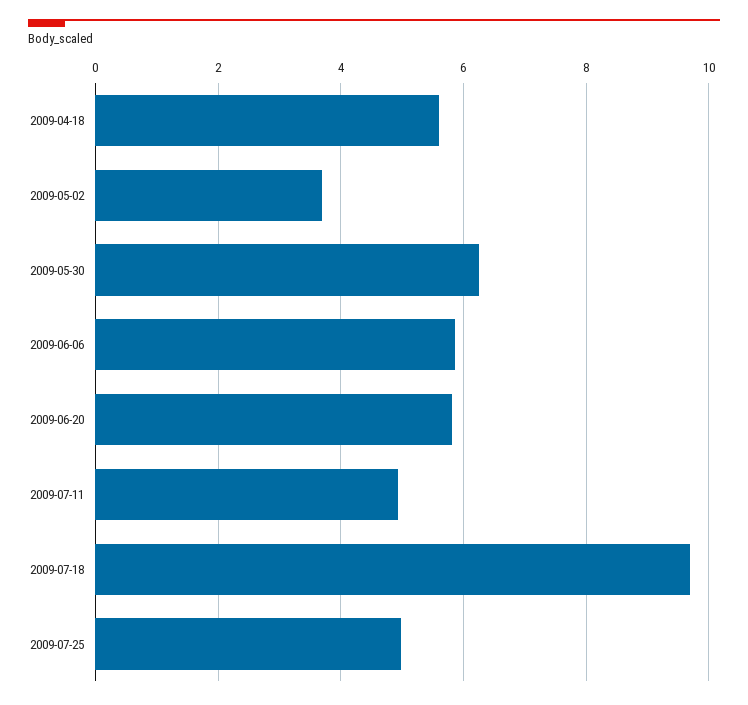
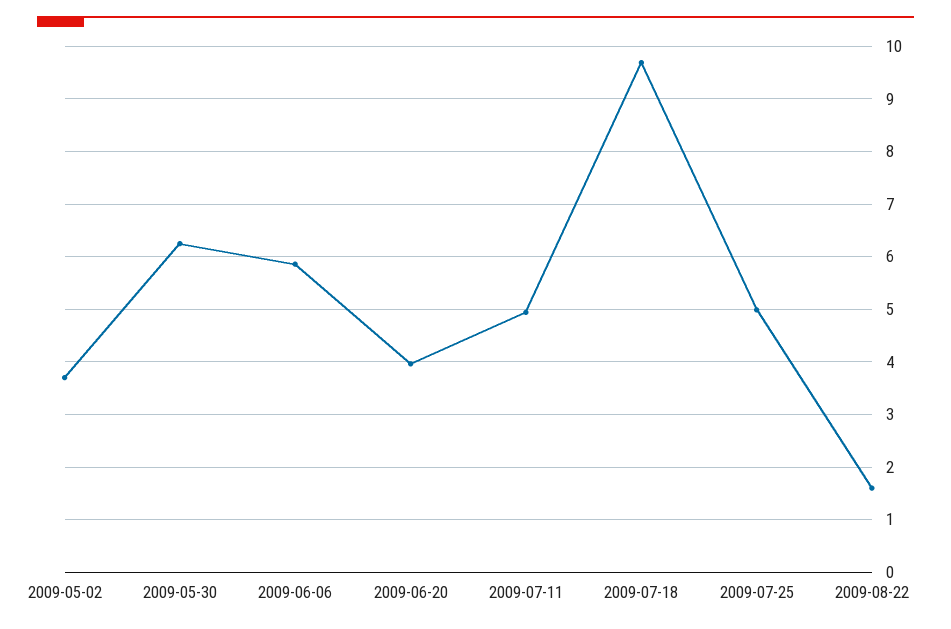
2009-04-18: 5.6 -> none
2009-06-20: 5.8 -> 4
2009-08-22: none -> 1.6

